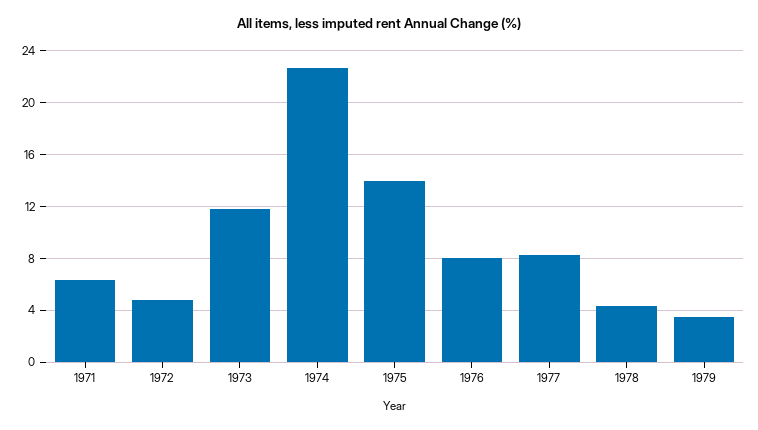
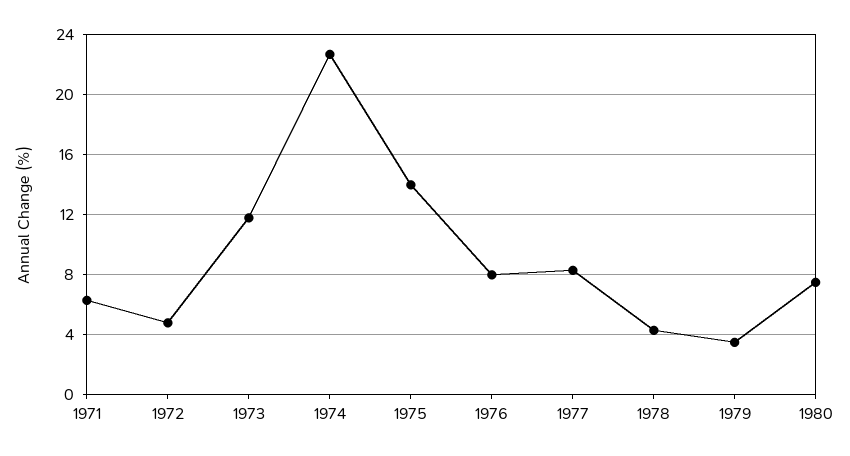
1980: none -> 7.5

